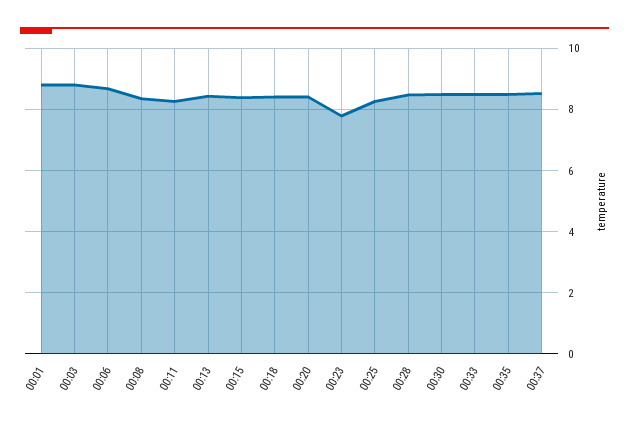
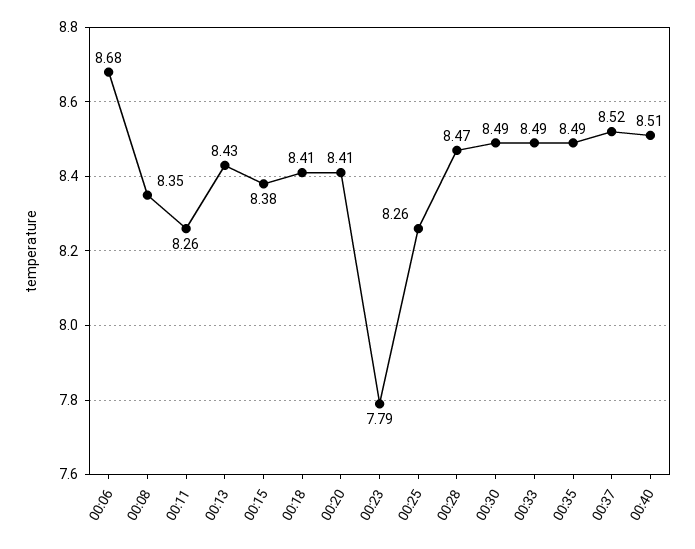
00:01: 8.8 -> none
00:03: 8.8 -> none
00:40: none -> 8.51

